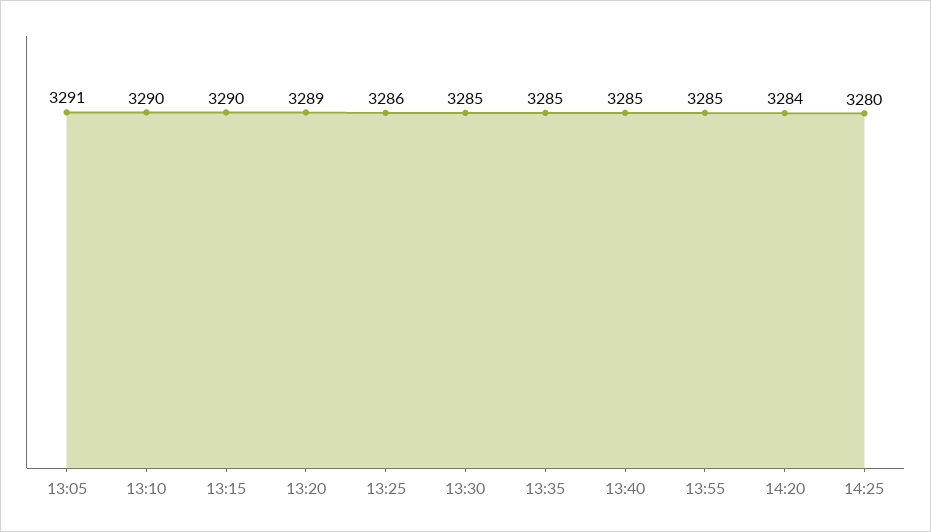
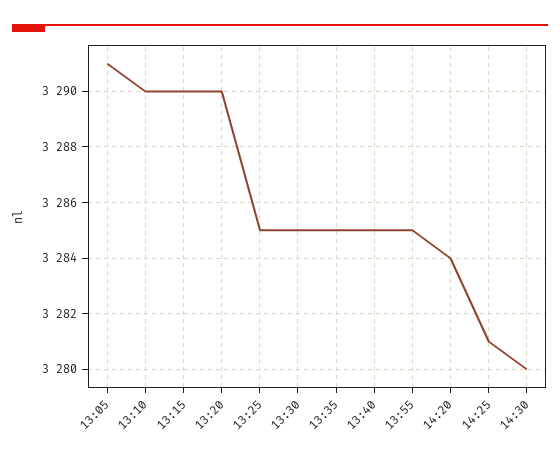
13:20: 3289 -> 3290
13:25: 3286 -> 3285
14:25: 3280 -> 3281
14:30: none -> 3280

